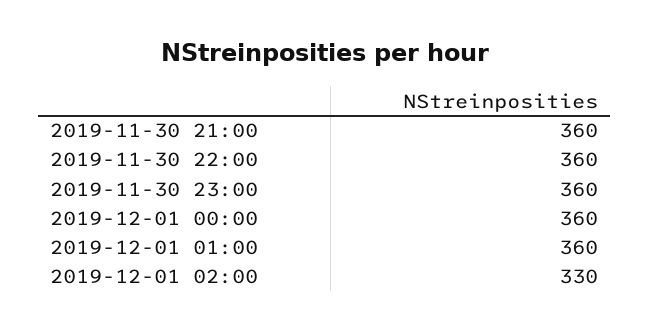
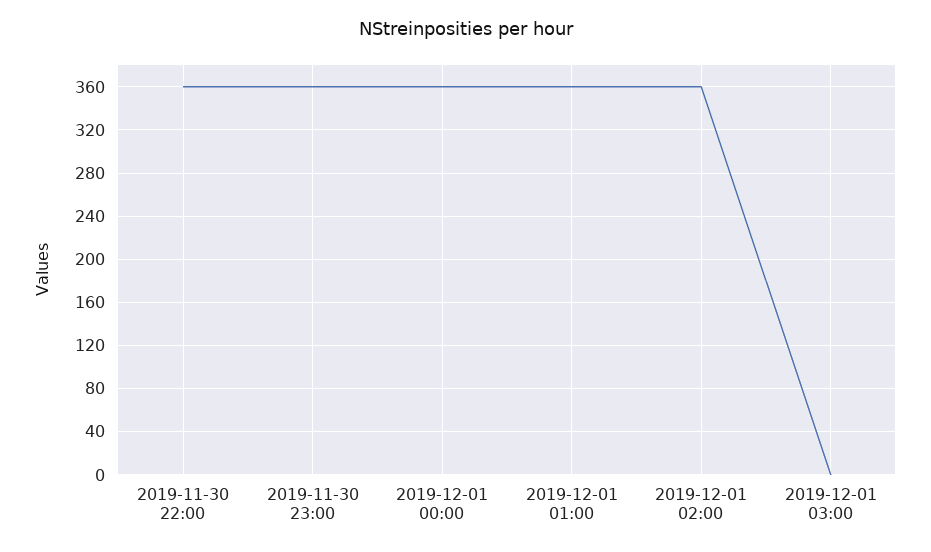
2019-11-30 21:00: 360 -> none
2019-12-01 02:00: 330 -> 360
2019-12-01 03:00: none -> 0

